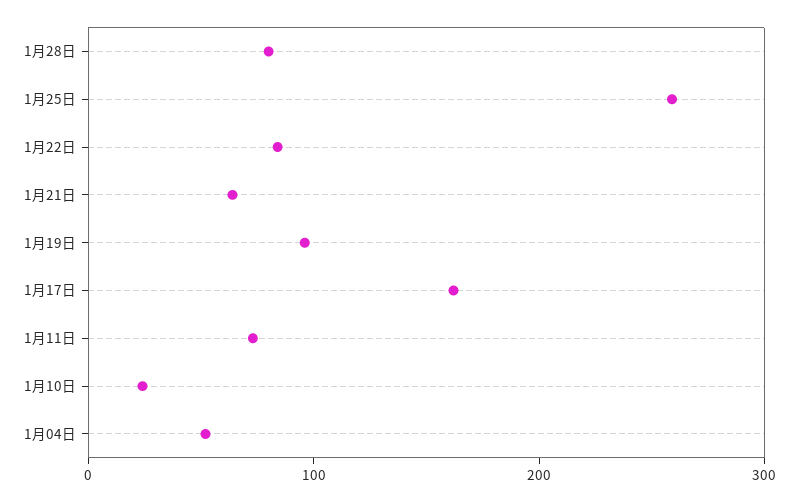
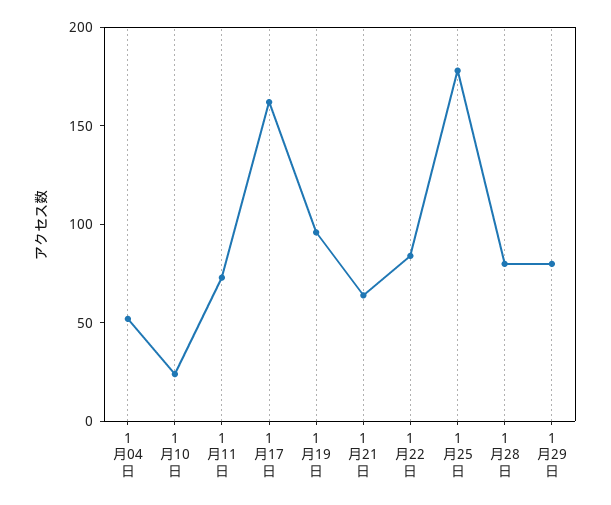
1月25日: 260 -> 180
1月29日: none -> 80

